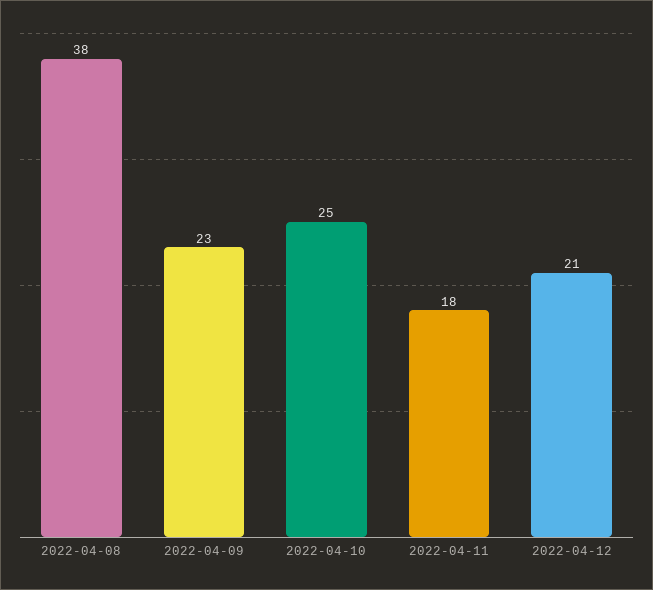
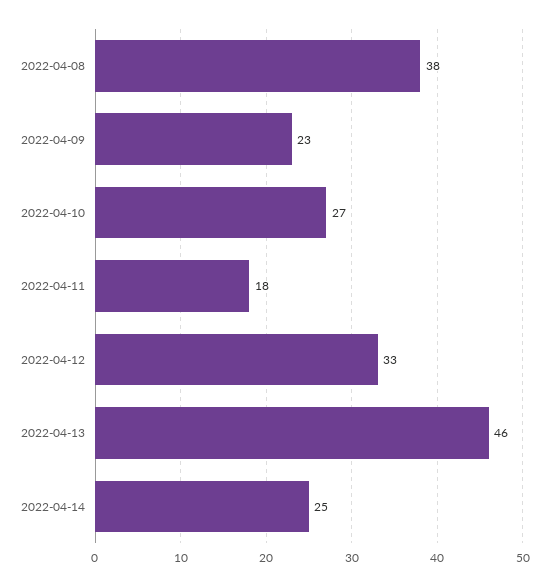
2022-04-10: 25 -> 27
2022-04-12: 21 -> 33
2022-04-13: none -> 46
2022-04-14: none -> 25

